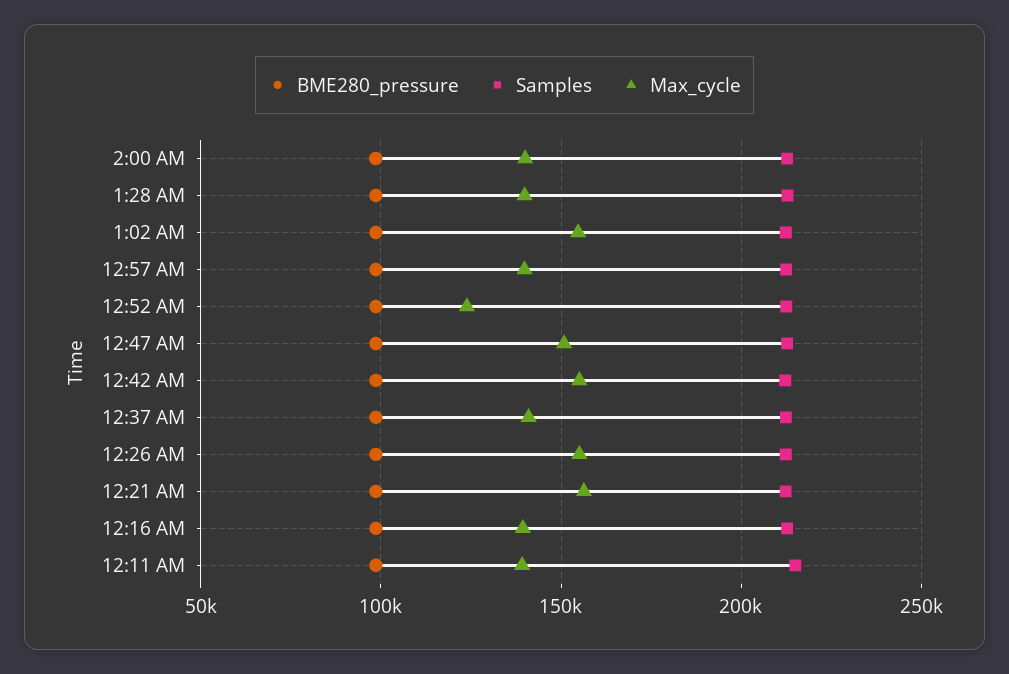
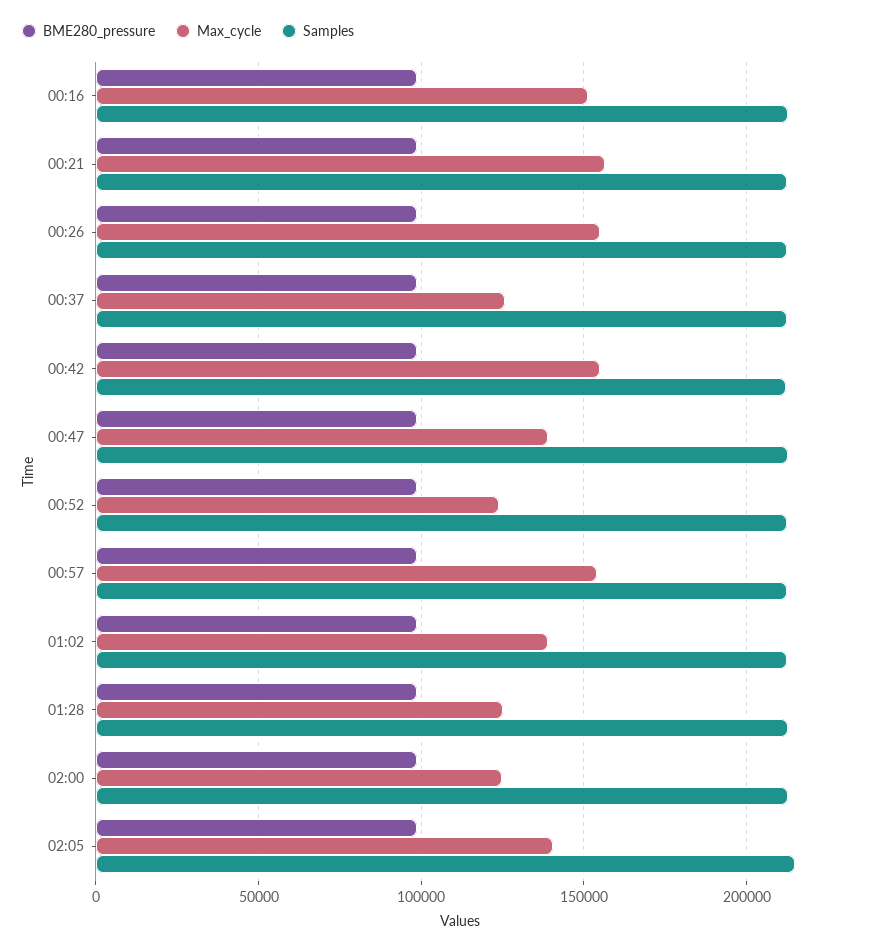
Max_cycle, 2:00 AM: 140000 -> 125000
Max_cycle, 1:28 AM: 140000 -> 125000
Max_cycle, 1:02 AM: 155000 -> 140000
Max_cycle, 12:57 AM: 140000 -> 155000
Max_cycle, 12:47 AM: 150000 -> 140000
Max_cycle, 12:37 AM: 140000 -> 125000
Max_cycle, 12:16 AM: 140000 -> 150000
BME280_pressure, 12:11 AM: 100000 -> none
Samples, 12:11 AM: 215000 -> none
Max_cycle, 12:11 AM: 140000 -> none
BME280_pressure, 02:05: none -> 100000
Max_cycle, 02:05: none -> 140000
Samples, 02:05: none -> 215000

